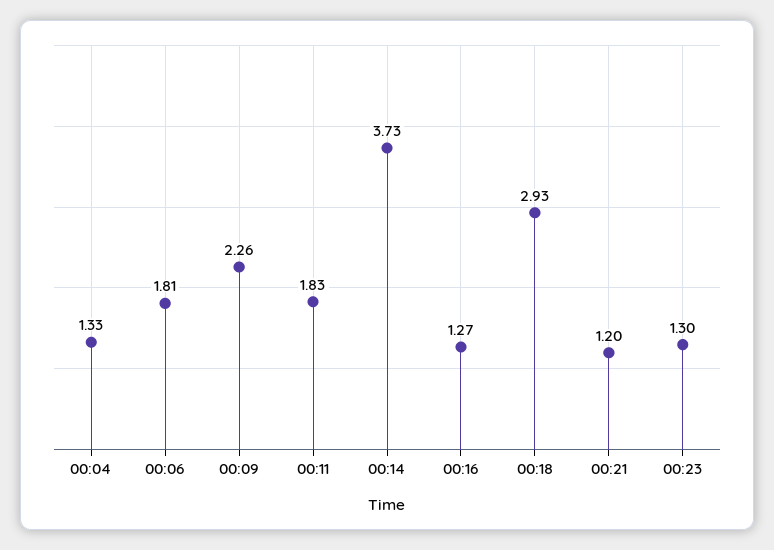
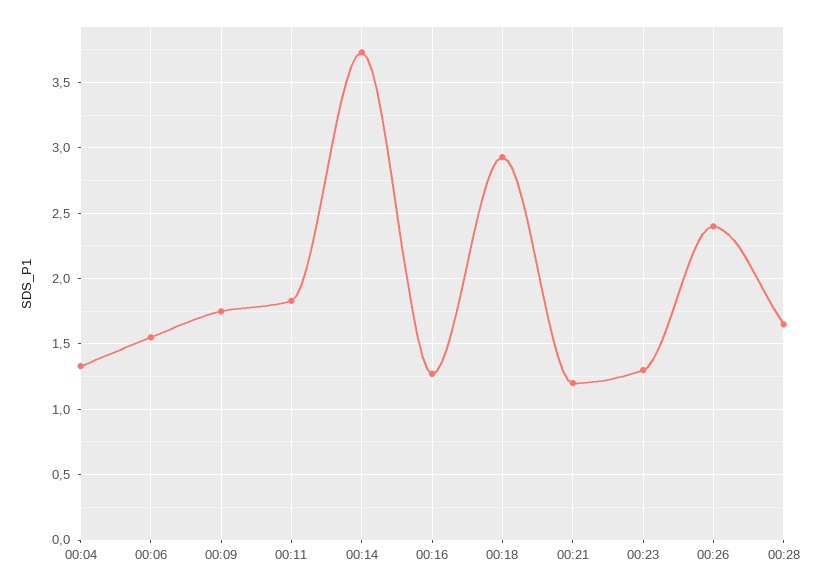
00:06: 1.81 -> 1.55
00:09: 2.26 -> 1.75
00:26: none -> 2.4
00:28: none -> 1.65

